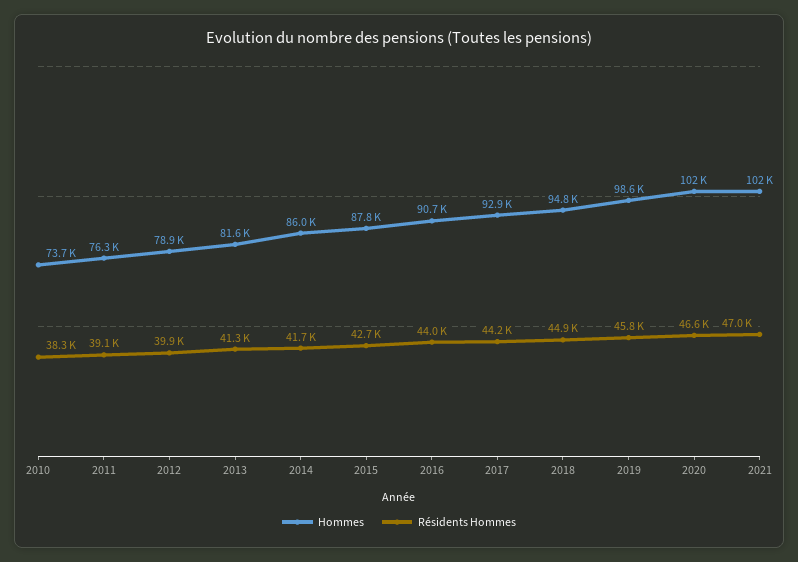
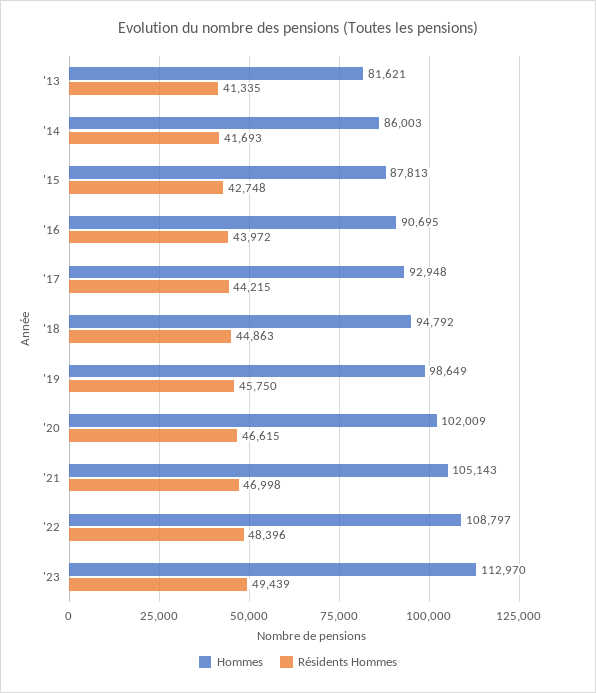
Hommes, 2010: 73700 -> none
Résidents Hommes, 2010: 38300 -> none
Hommes, 2011: 76300 -> none
Résidents Hommes, 2011: 39100 -> none
Hommes, 2012: 78900 -> none
Résidents Hommes, 2012: 39900 -> none
Hommes, 2021: 102000 -> 105143
Hommes, '22: none -> 108797
Résidents Hommes, '22: none -> 48396
Hommes, '23: none -> 112970
Résidents Hommes, '23: none -> 49439

